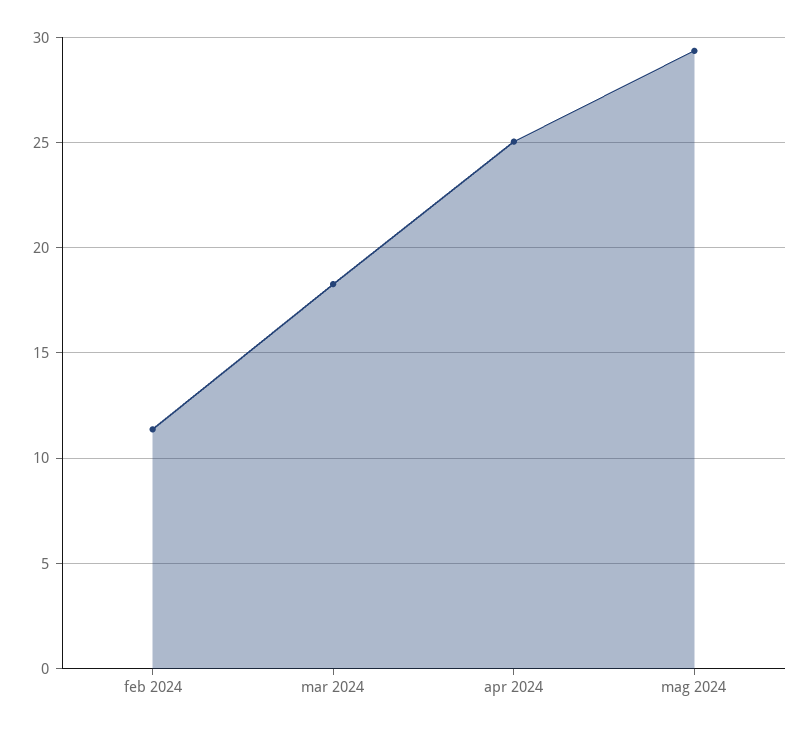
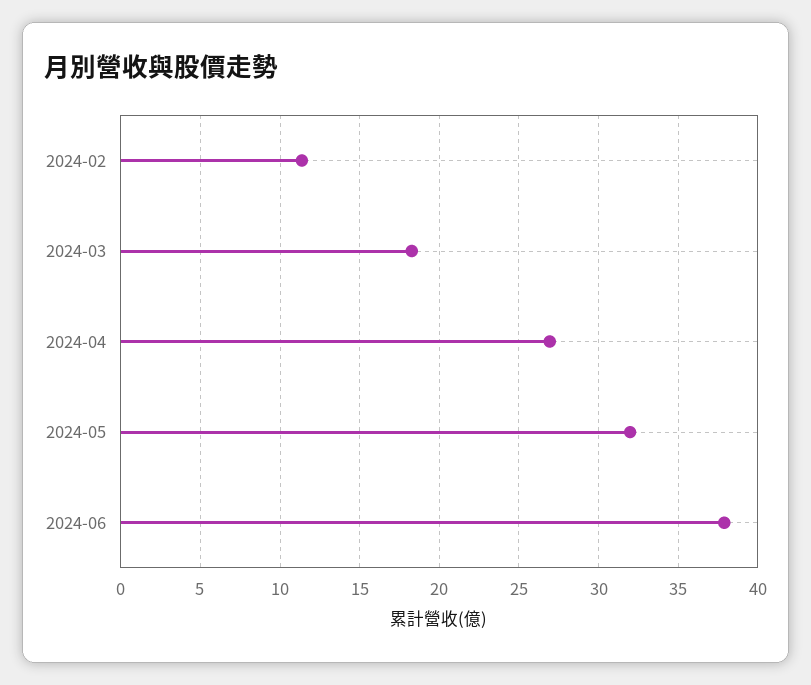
apr 2024: 25 -> 27
mag 2024: 29.5 -> 32
2024-06: none -> 38

